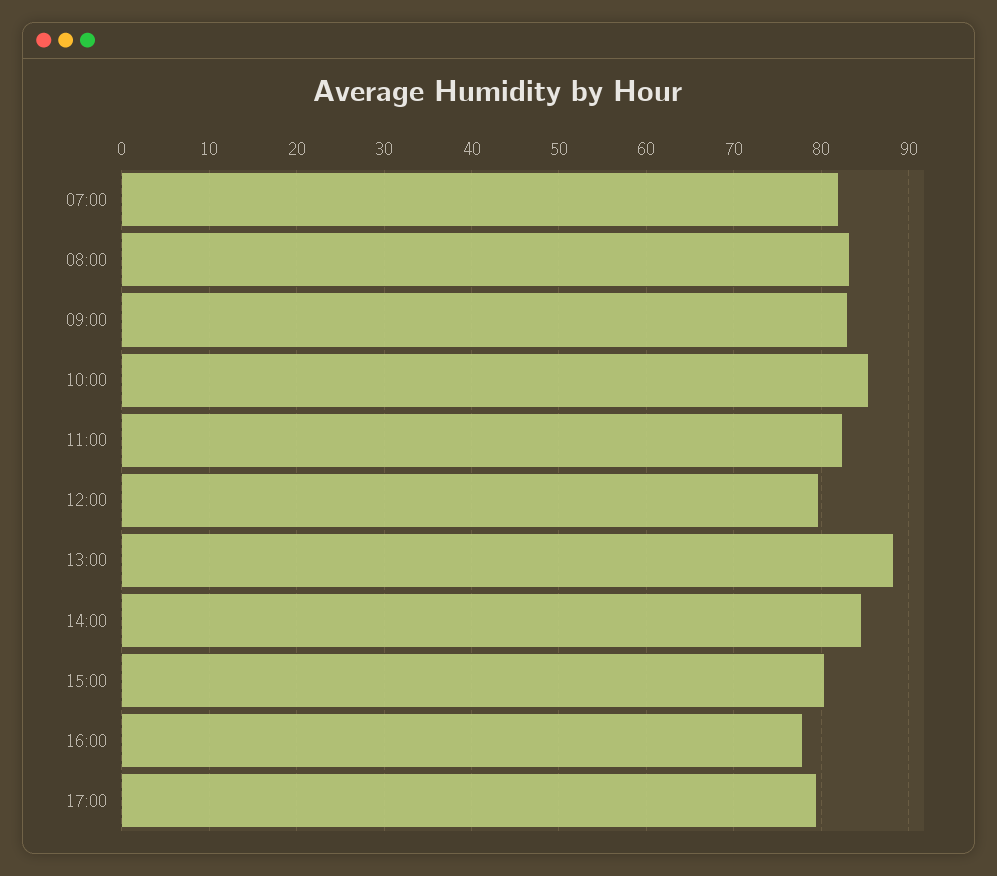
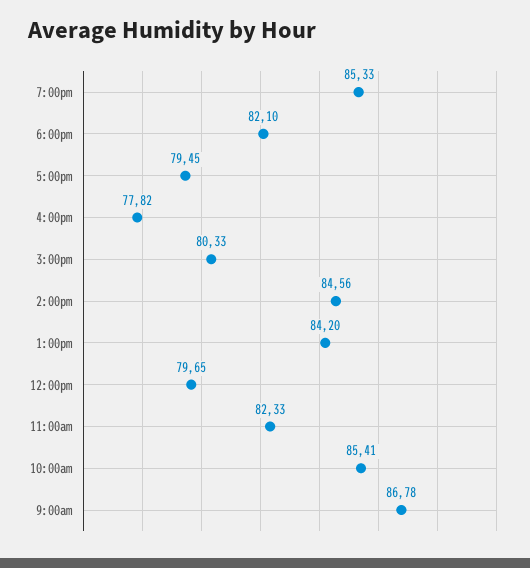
07:00: 82 -> none
08:00: 83 -> none
09:00: 83 -> 86.78
13:00: 88 -> 84.2
7:00pm: none -> 85.33
6:00pm: none -> 82.1

